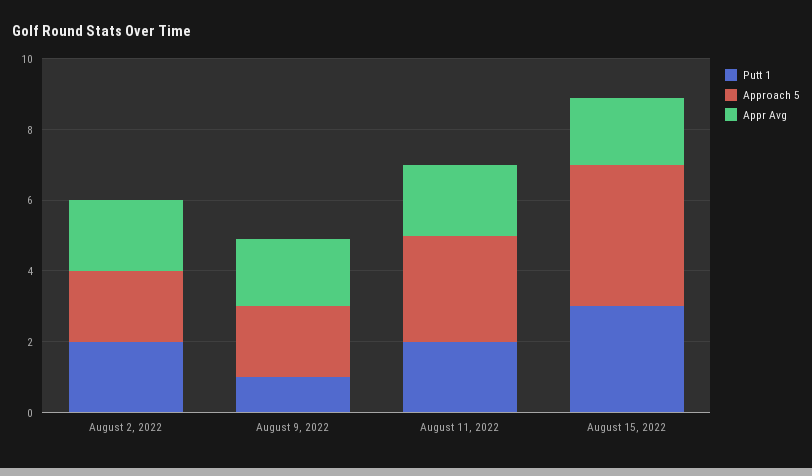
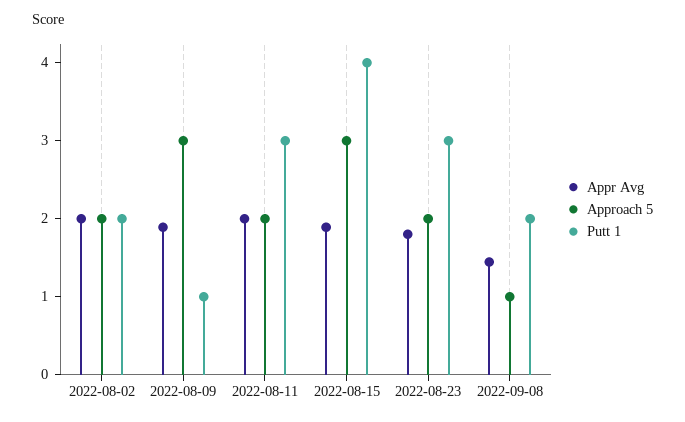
Approach 5, August 9, 2022: 2 -> 3
Putt 1, August 11, 2022: 2 -> 3
Approach 5, August 11, 2022: 3 -> 2
Putt 1, August 15, 2022: 3 -> 4
Approach 5, August 15, 2022: 4 -> 3
Appr Avg, 2022-08-23: none -> 1.8
Approach 5, 2022-08-23: none -> 2
Putt 1, 2022-08-23: none -> 3
Appr Avg, 2022-09-08: none -> 1.4
Approach 5, 2022-09-08: none -> 1
Putt 1, 2022-09-08: none -> 2

